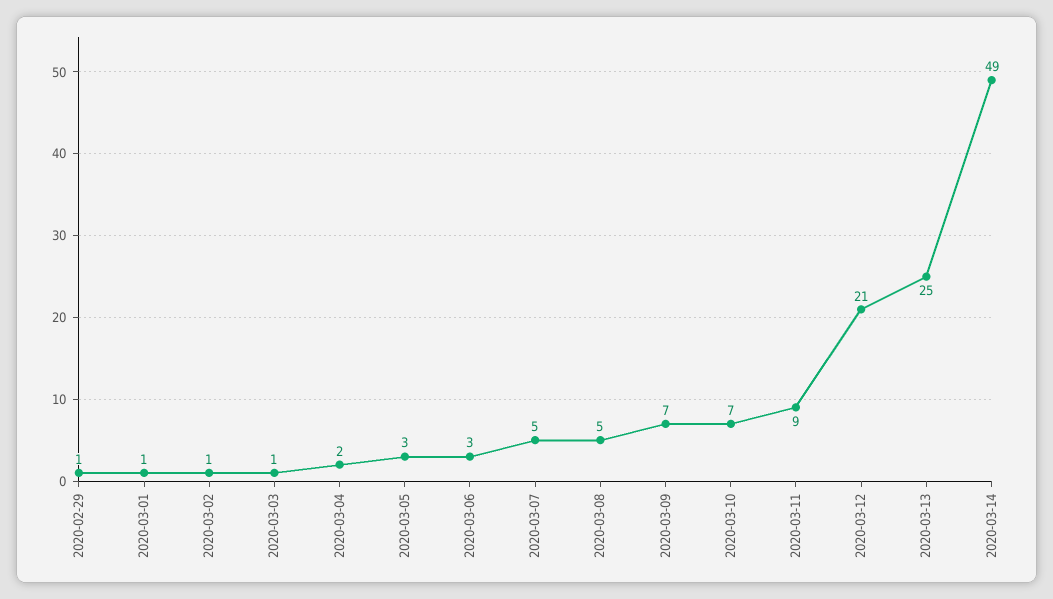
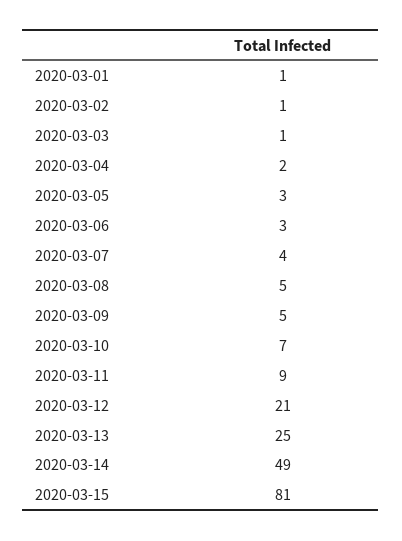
2020-02-29: 1 -> none
2020-03-07: 5 -> 4
2020-03-09: 7 -> 5
2020-03-15: none -> 81

